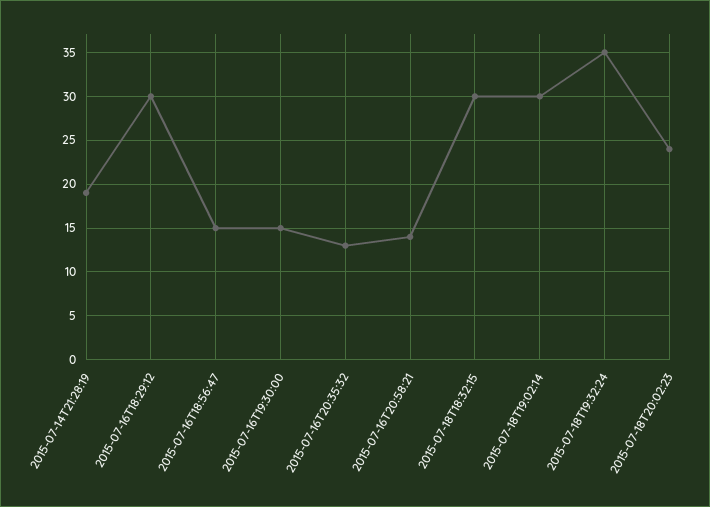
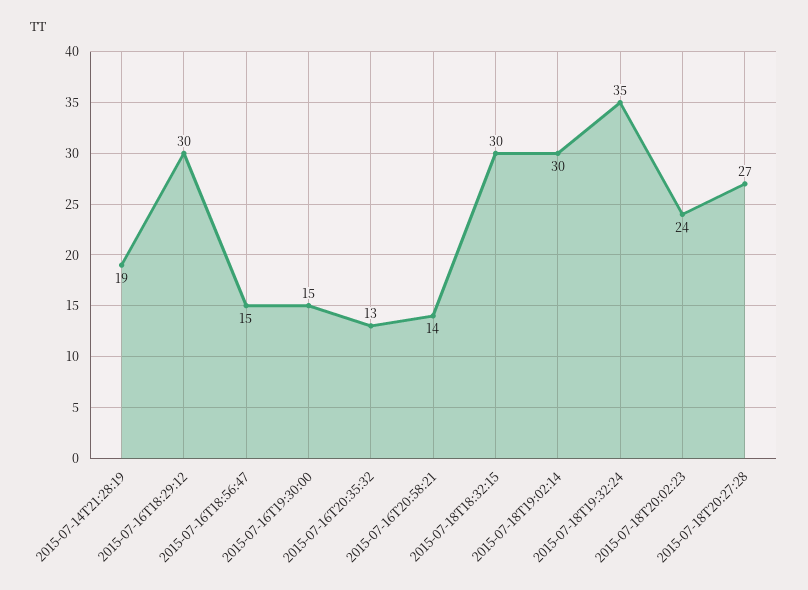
2015-07-18T20:27:28: none -> 27

